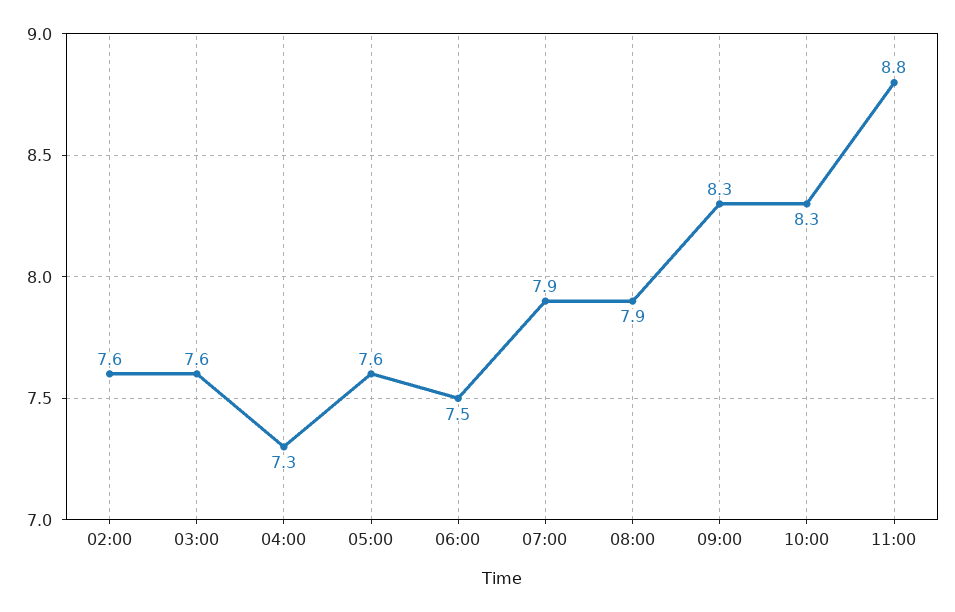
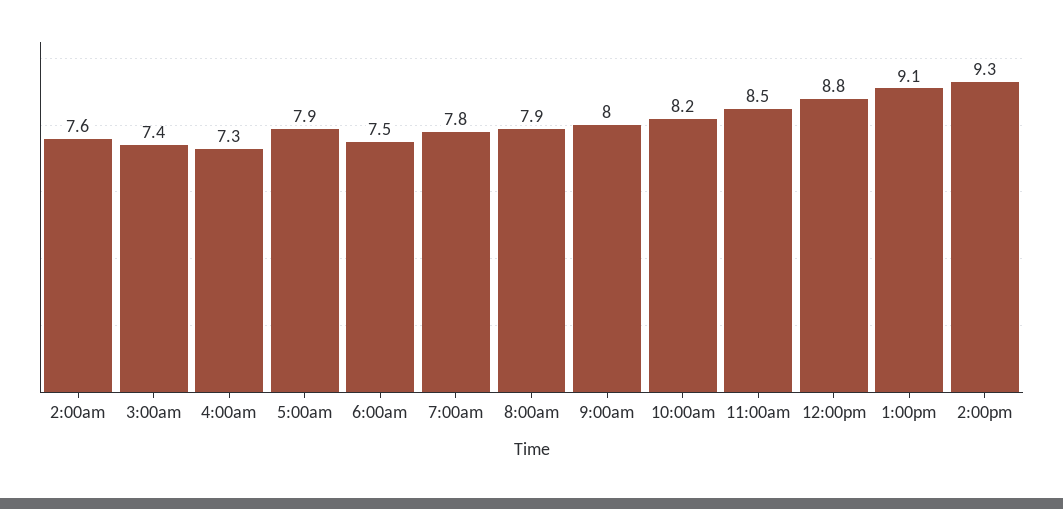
03:00: 7.6 -> 7.4
05:00: 7.6 -> 7.9
07:00: 7.9 -> 7.8
09:00: 8.3 -> 8
10:00: 8.3 -> 8.2
11:00: 8.8 -> 8.5
12:00pm: none -> 8.8
1:00pm: none -> 9.1
2:00pm: none -> 9.3

